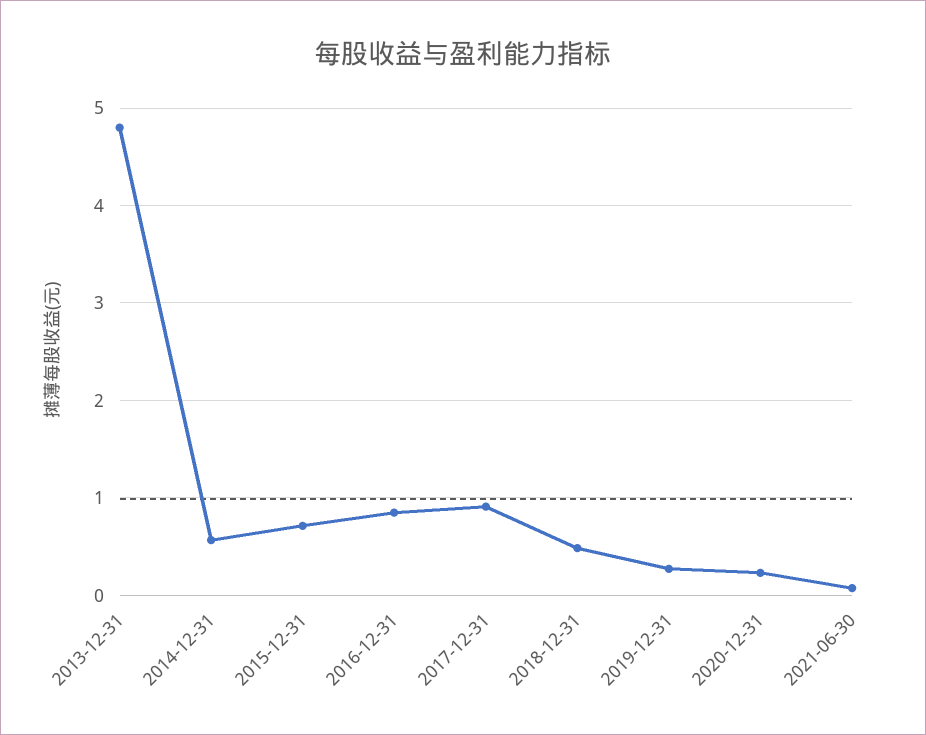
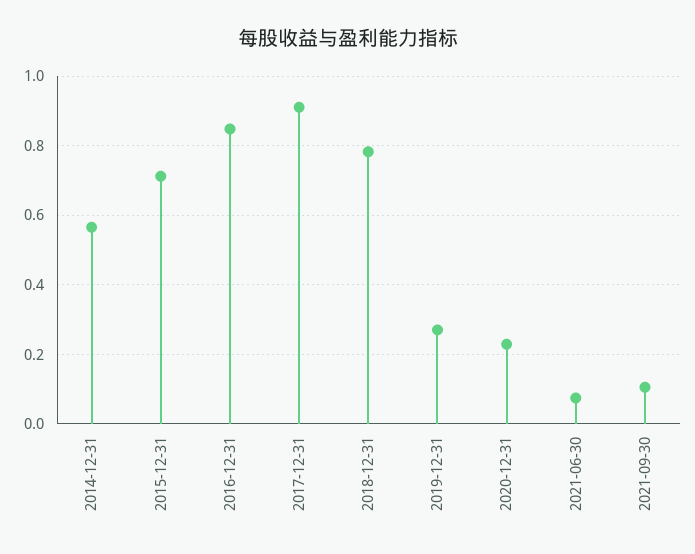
2013-12-31: 4.8 -> none
2018-12-31: 0.5 -> 0.78
2021-09-30: none -> 0.1

